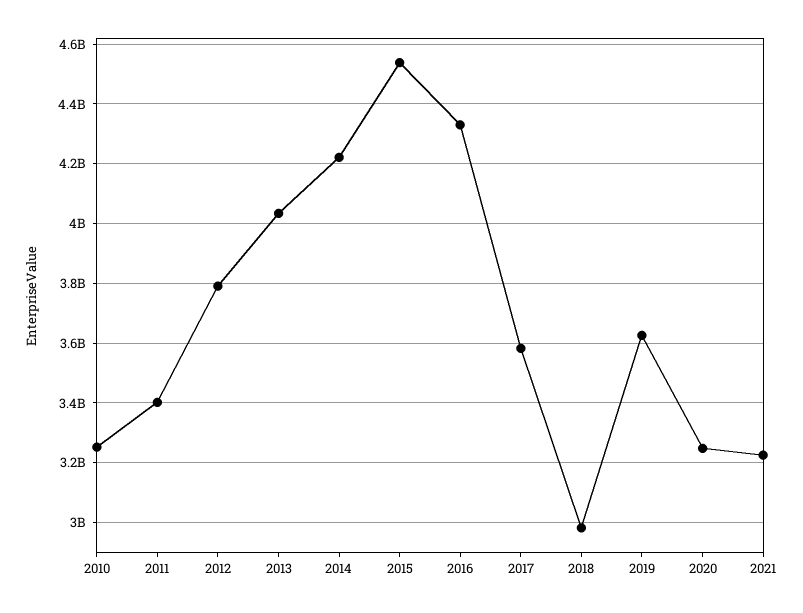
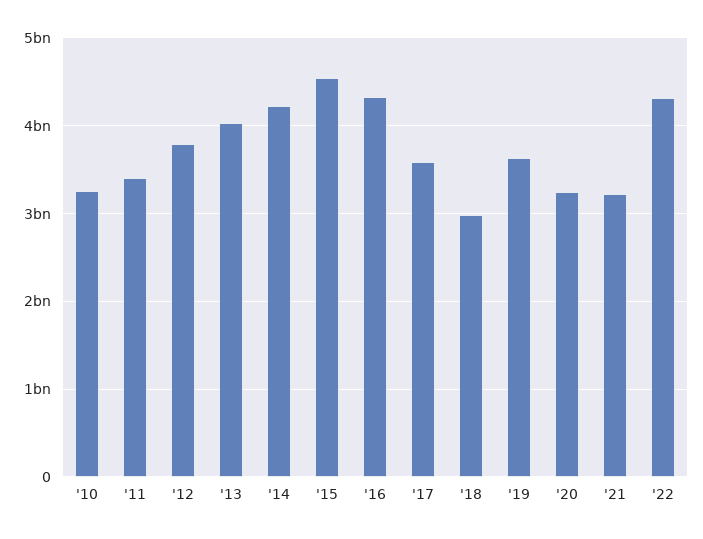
'22: none -> 4300000000

